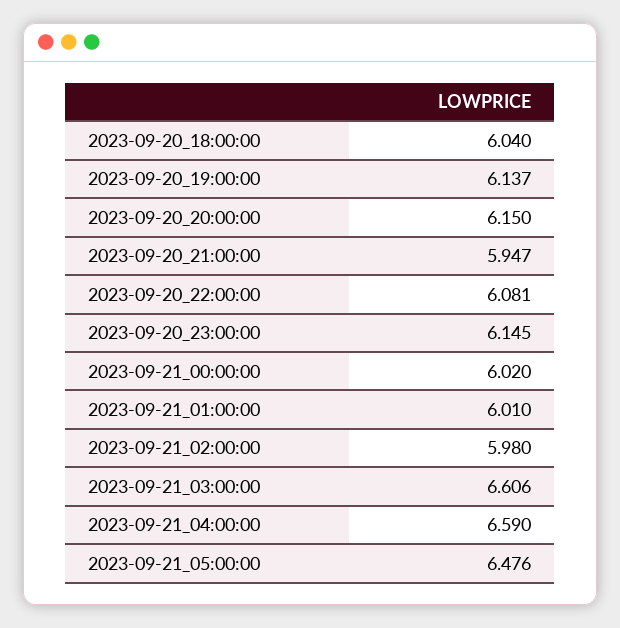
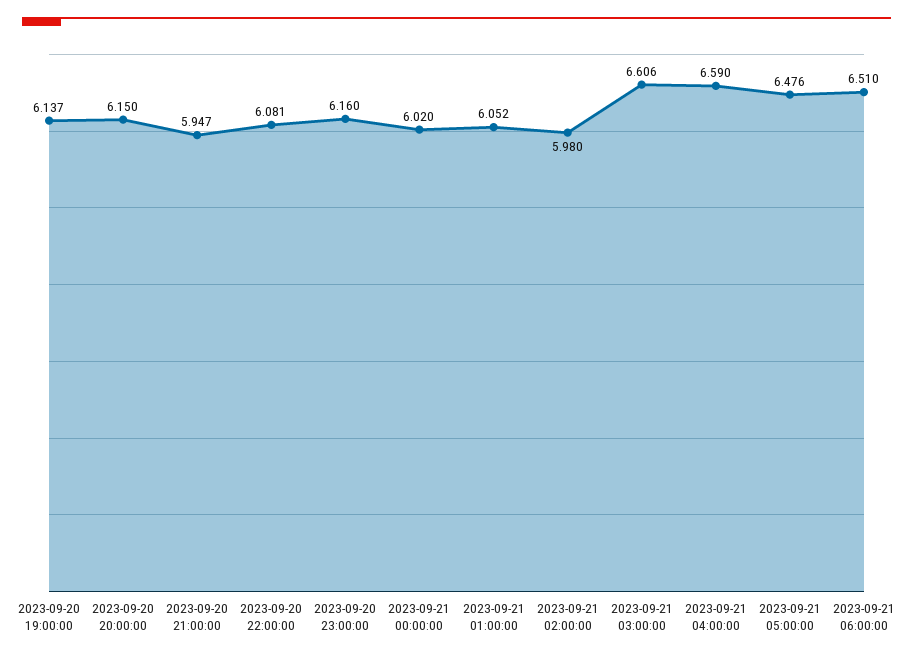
2023-09-20_18:00:00: 6.04 -> none
2023-09-20_23:00:00: 6.145 -> 6.16
2023-09-21_01:00:00: 6.01 -> 6.052
2023-09-21 06:00:00: none -> 6.51

